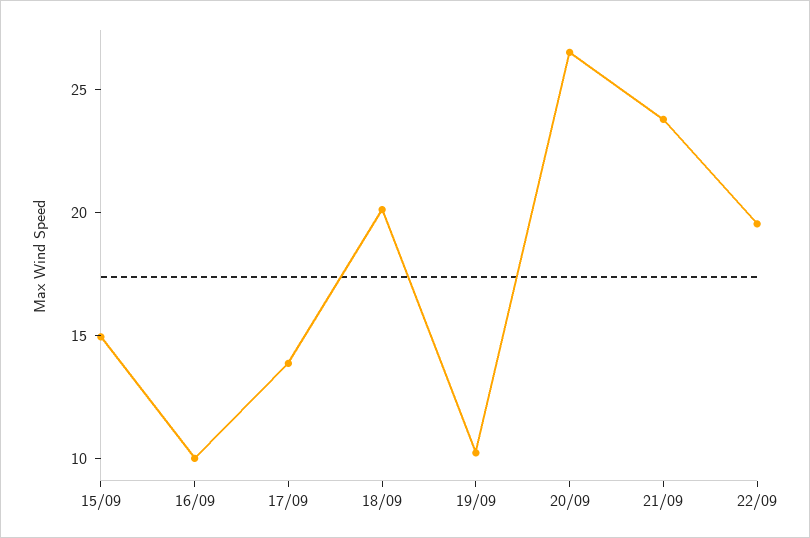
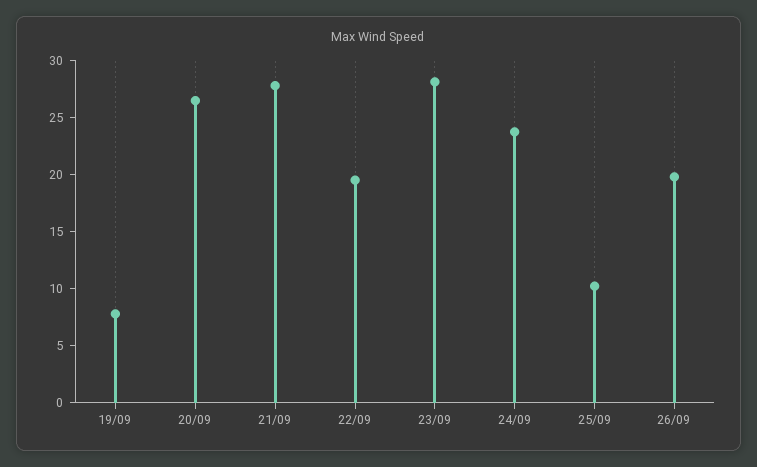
15/09: 15 -> none
16/09: 10 -> none
17/09: 14 -> none
18/09: 20 -> none
19/09: 10 -> 8
21/09: 24 -> 28
23/09: none -> 28
24/09: none -> 24
25/09: none -> 10
26/09: none -> 20

